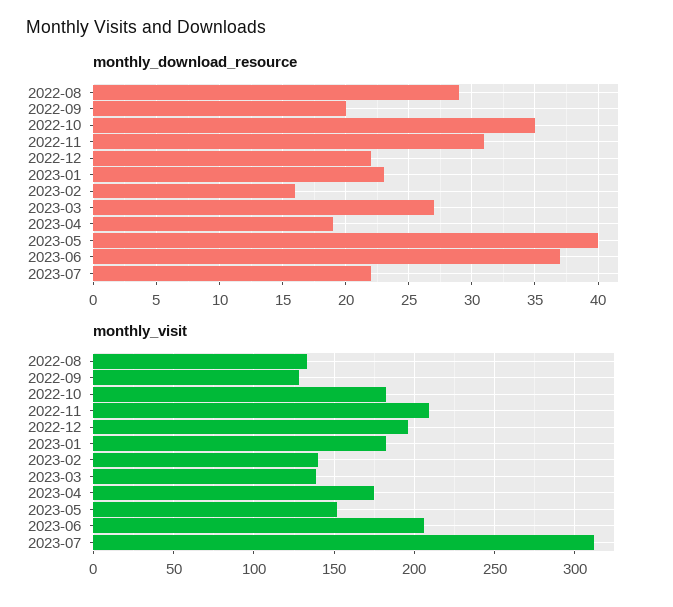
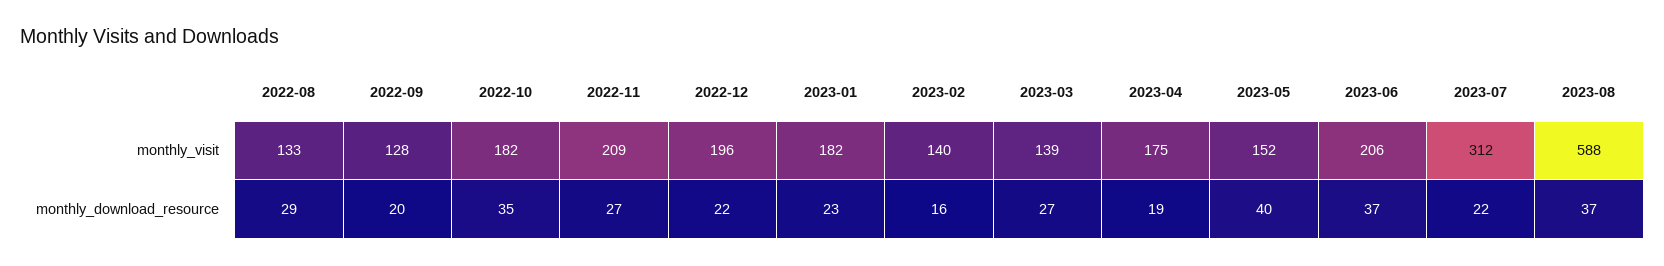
monthly_download_resource, 2022-11: 31 -> 27
monthly_visit, 2023-08: none -> 588
monthly_download_resource, 2023-08: none -> 37

